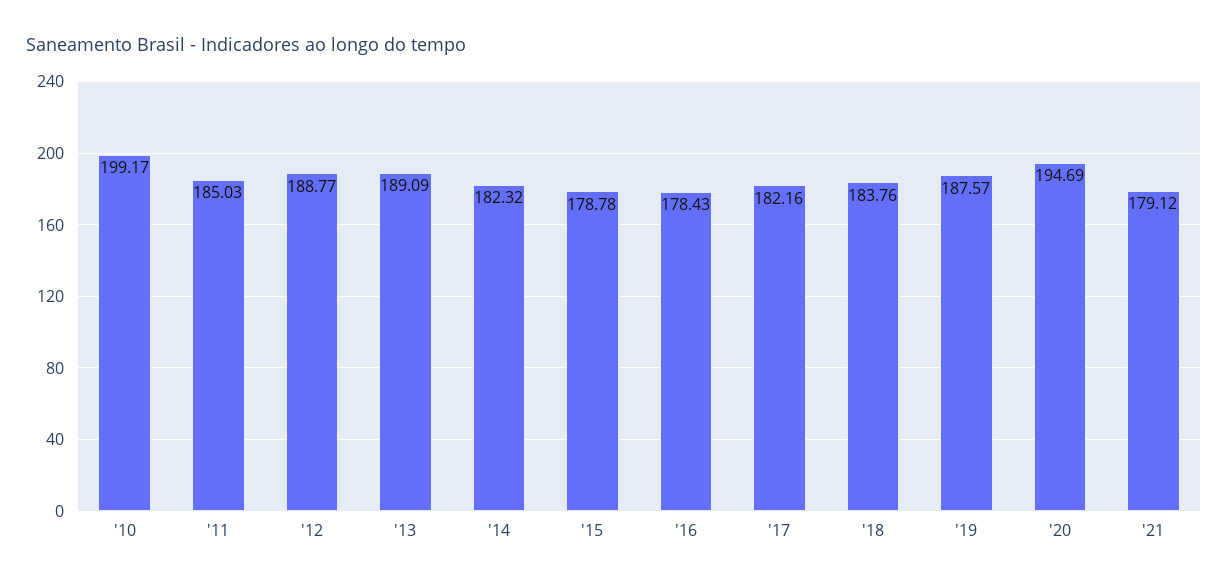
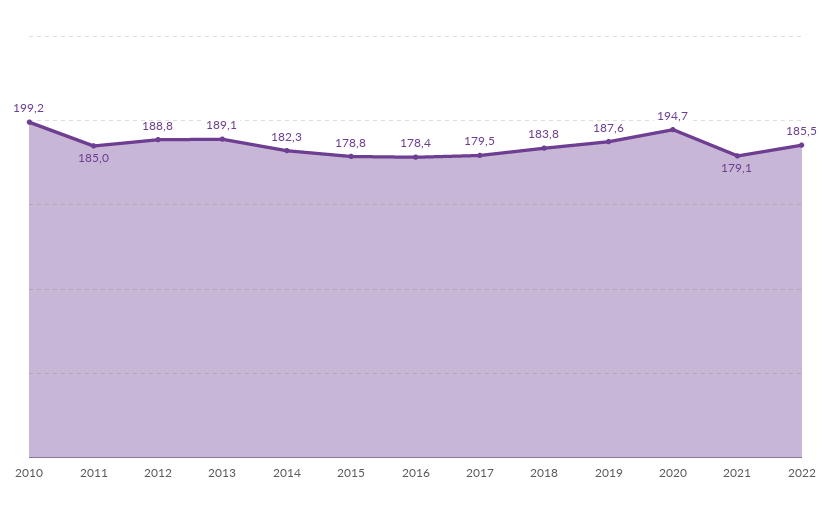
'17: 182.16 -> 179.5
2022: none -> 185.5

